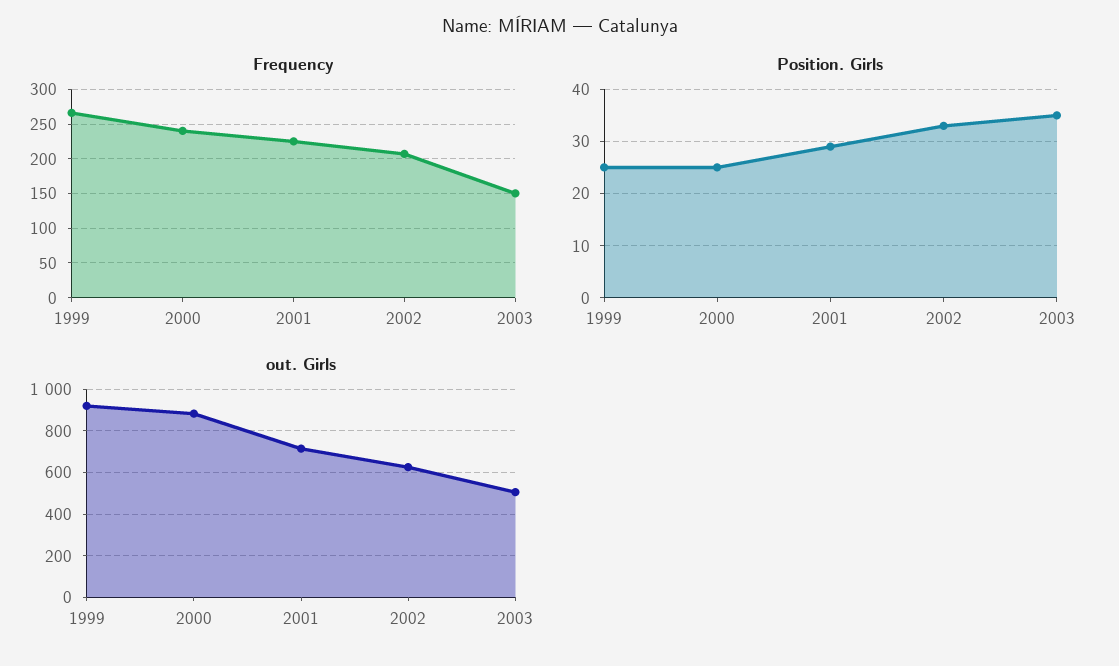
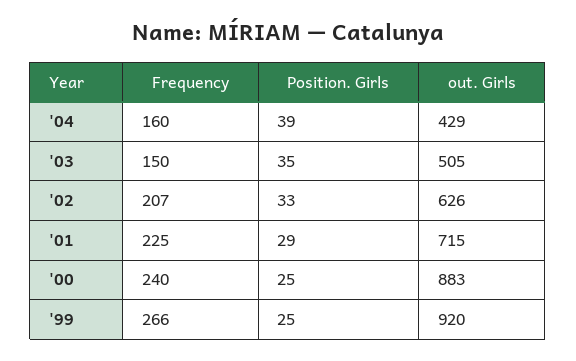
Frequency, '04: none -> 160
Position. Girls, '04: none -> 39
out. Girls, '04: none -> 429

